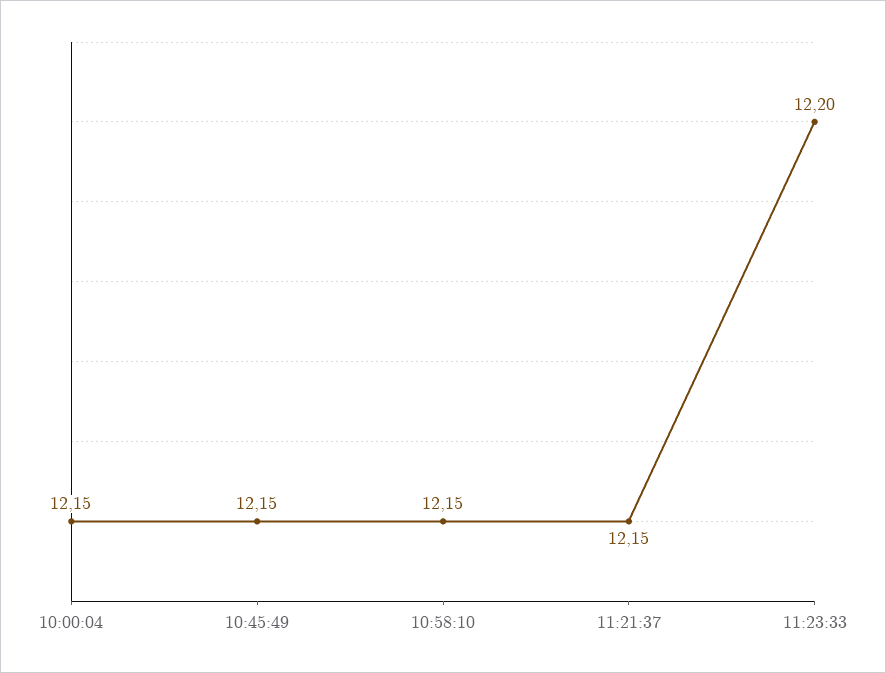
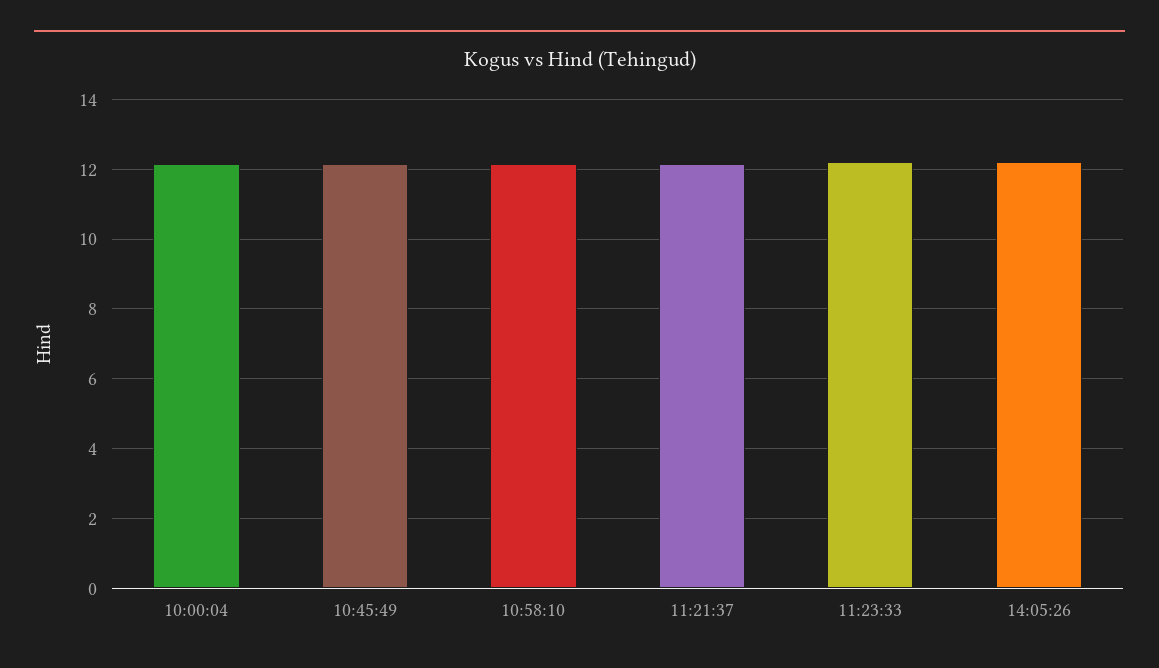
14:05:26: none -> 12.2

